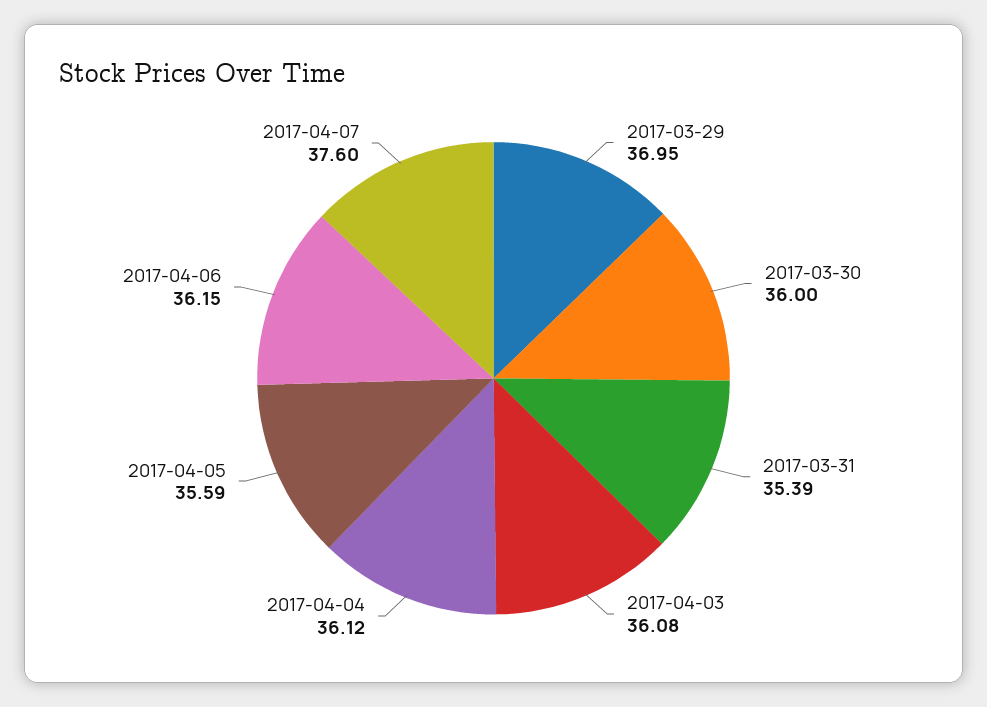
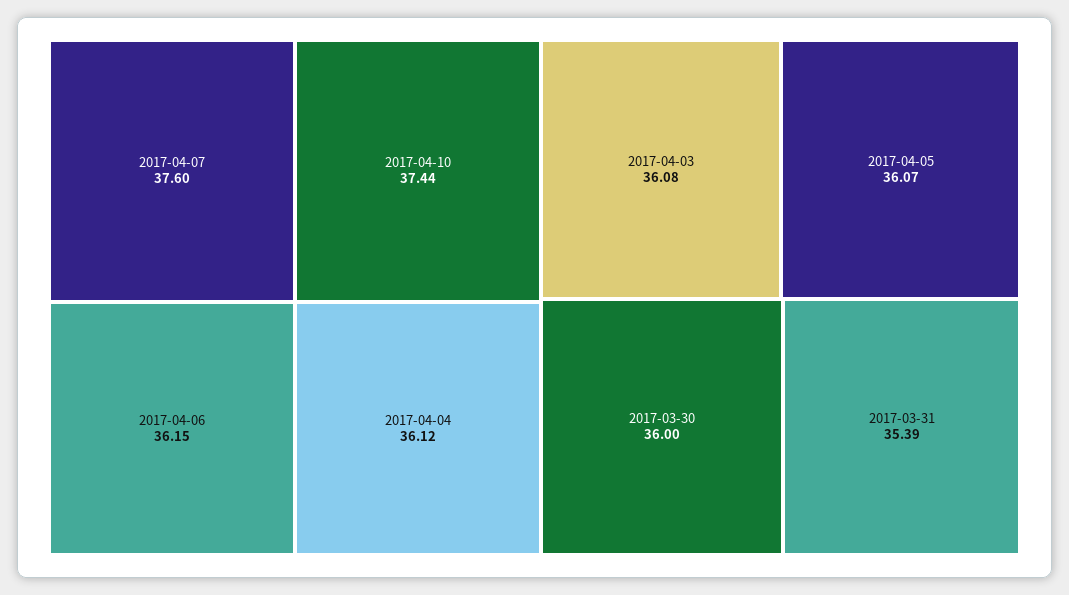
2017-03-29: 36.95 -> none
2017-04-05: 35.59 -> 36.07
2017-04-10: none -> 37.44

